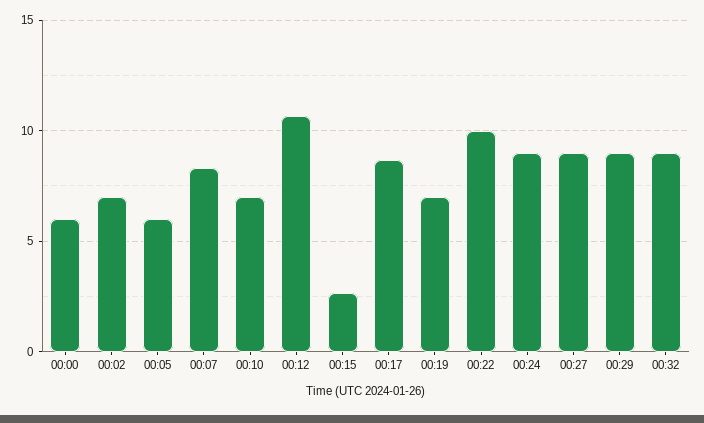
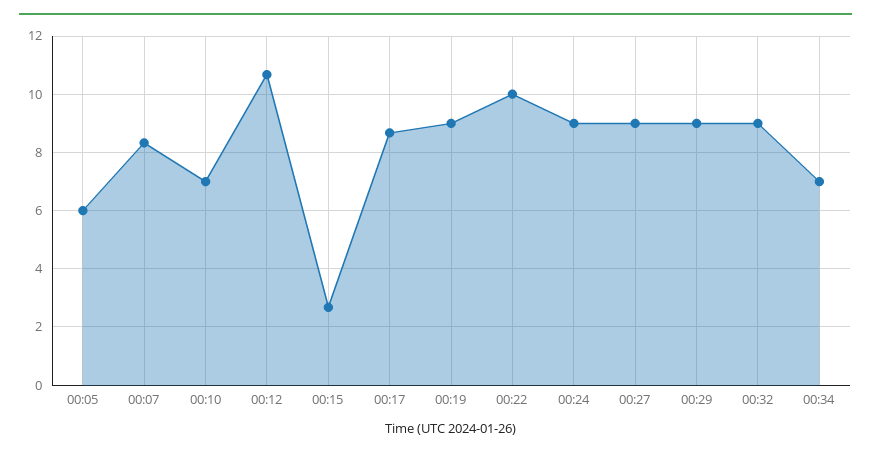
00:00: 6 -> none
00:02: 7 -> none
00:19: 7 -> 9
00:34: none -> 7

